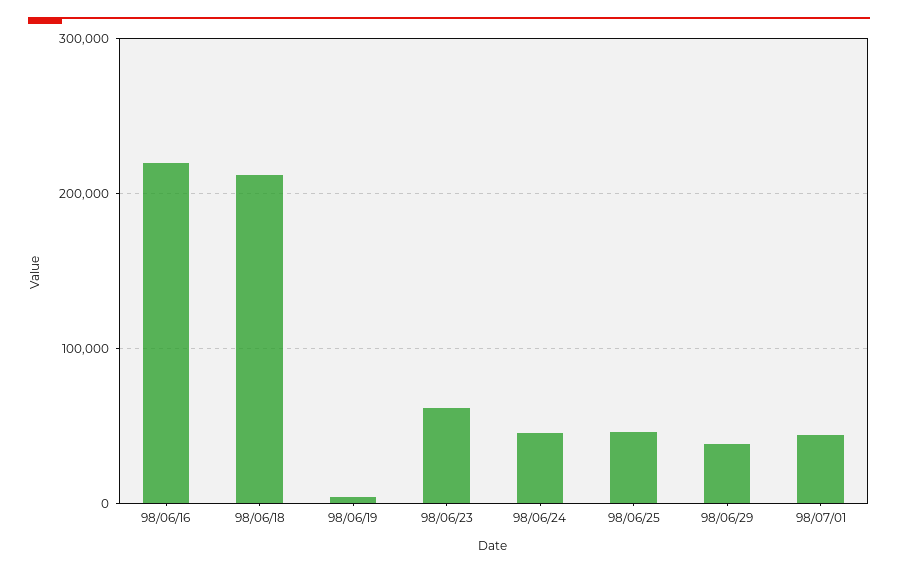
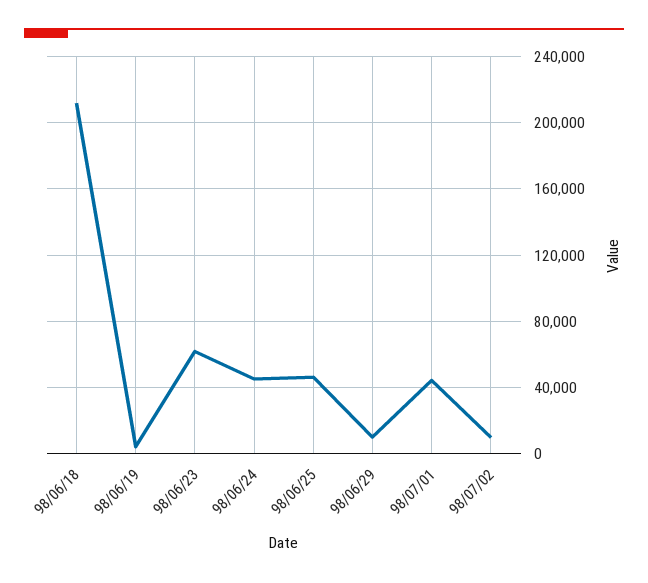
98/06/16: 220000 -> none
98/06/29: 40000 -> 10000
98/07/02: none -> 10000

